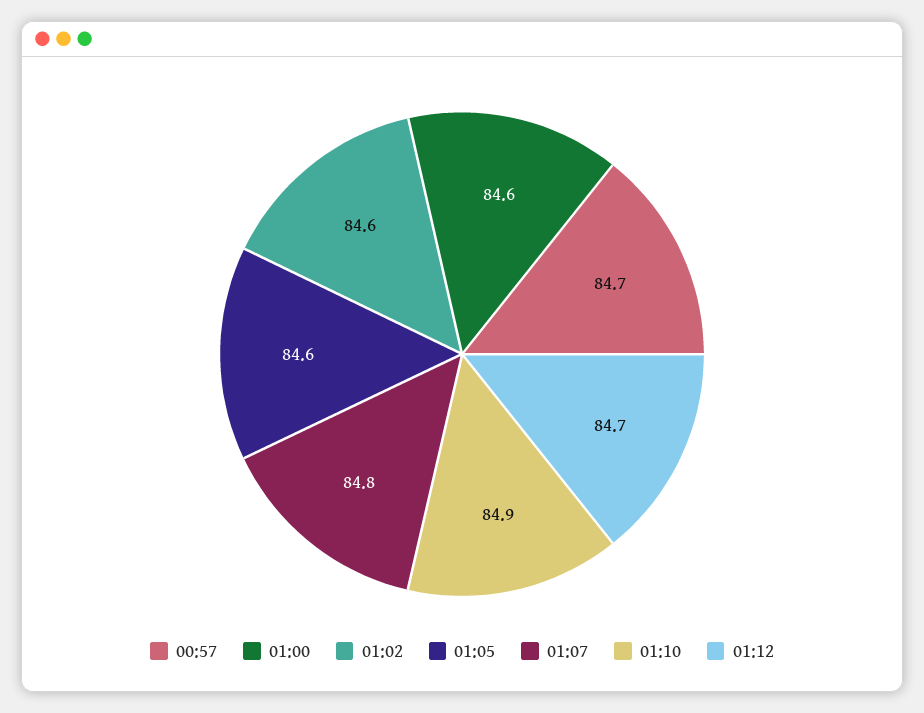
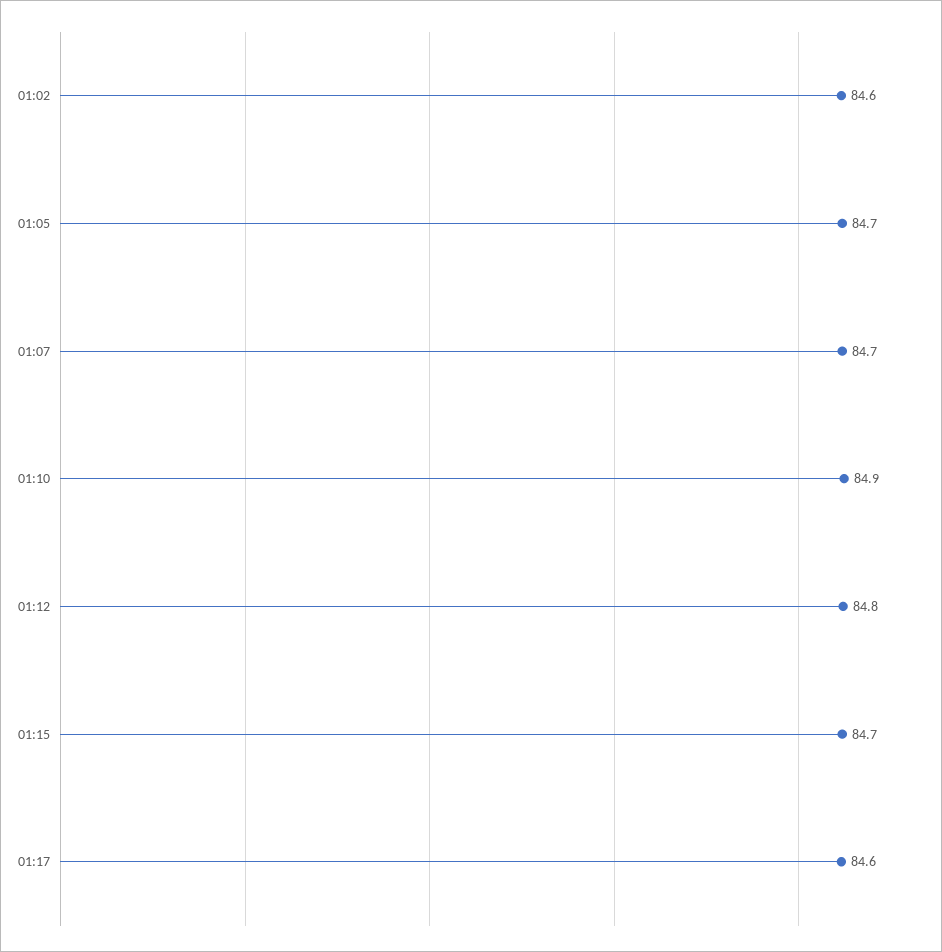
00:57: 84.7 -> none
01:00: 84.6 -> none
01:05: 84.6 -> 84.7
01:07: 84.8 -> 84.7
01:12: 84.7 -> 84.8
01:15: none -> 84.7
01:17: none -> 84.6

